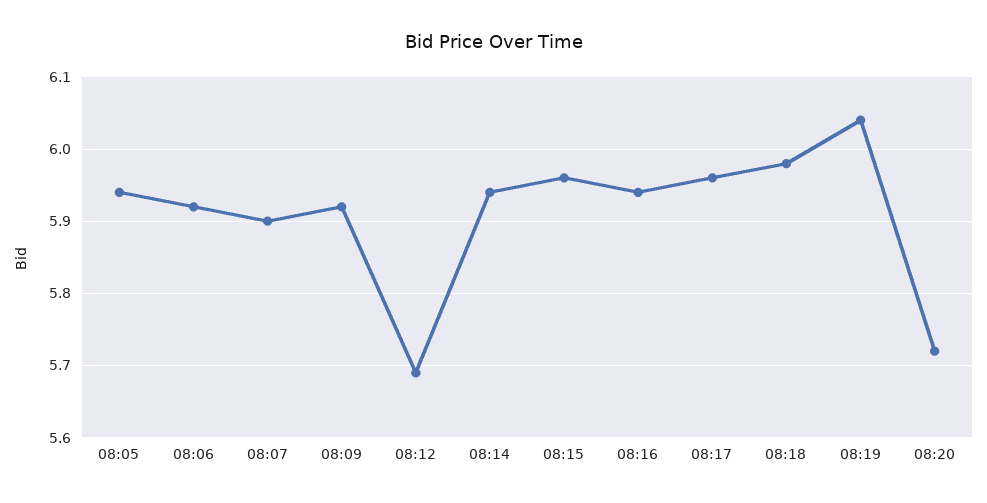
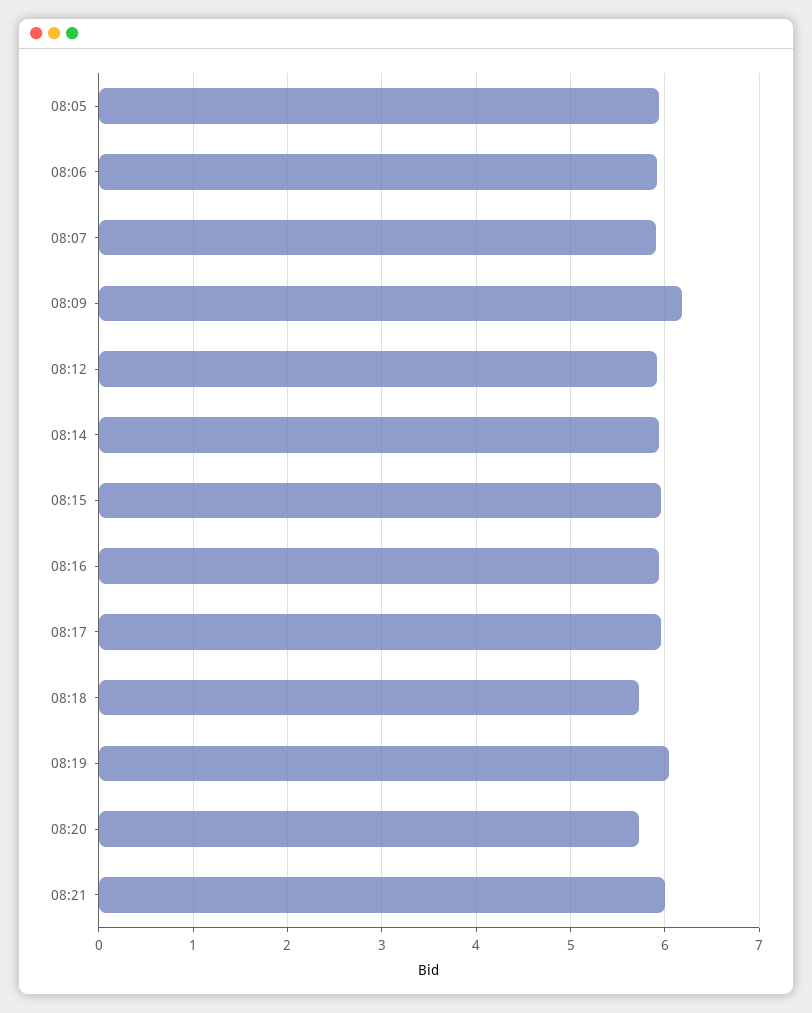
08:09: 5.92 -> 6.2
08:12: 5.69 -> 5.9
08:18: 5.98 -> 5.7
08:21: none -> 6

